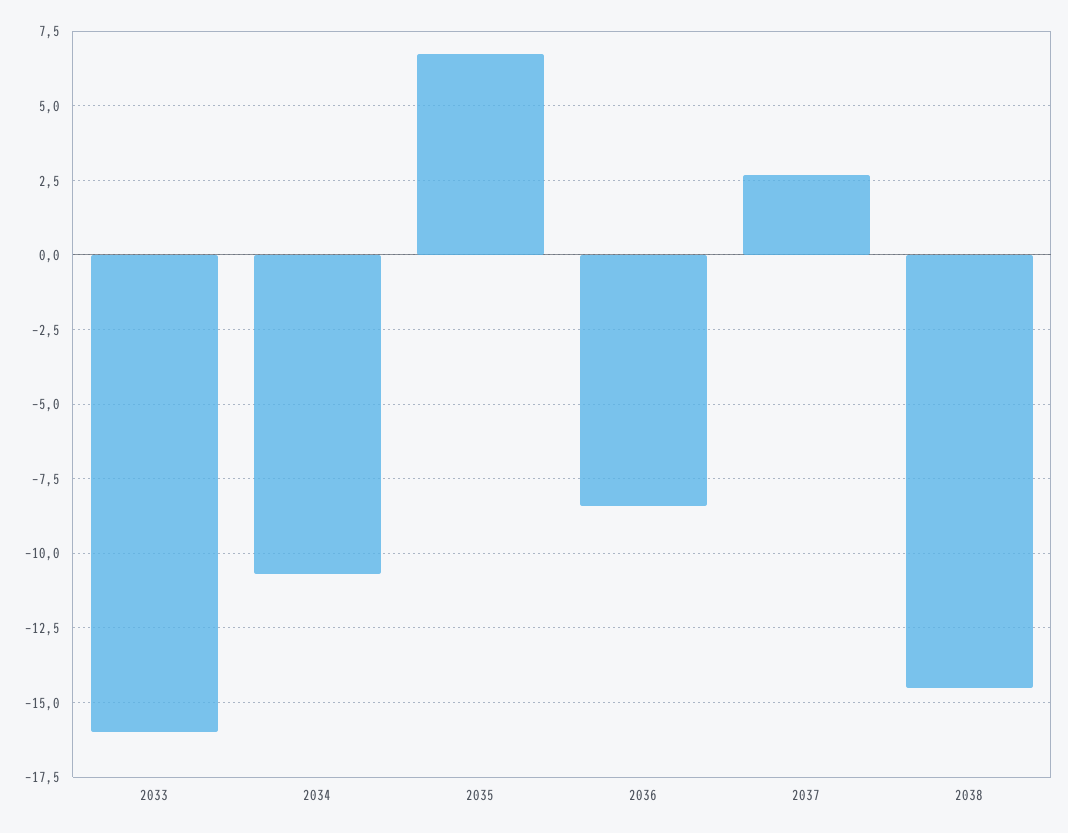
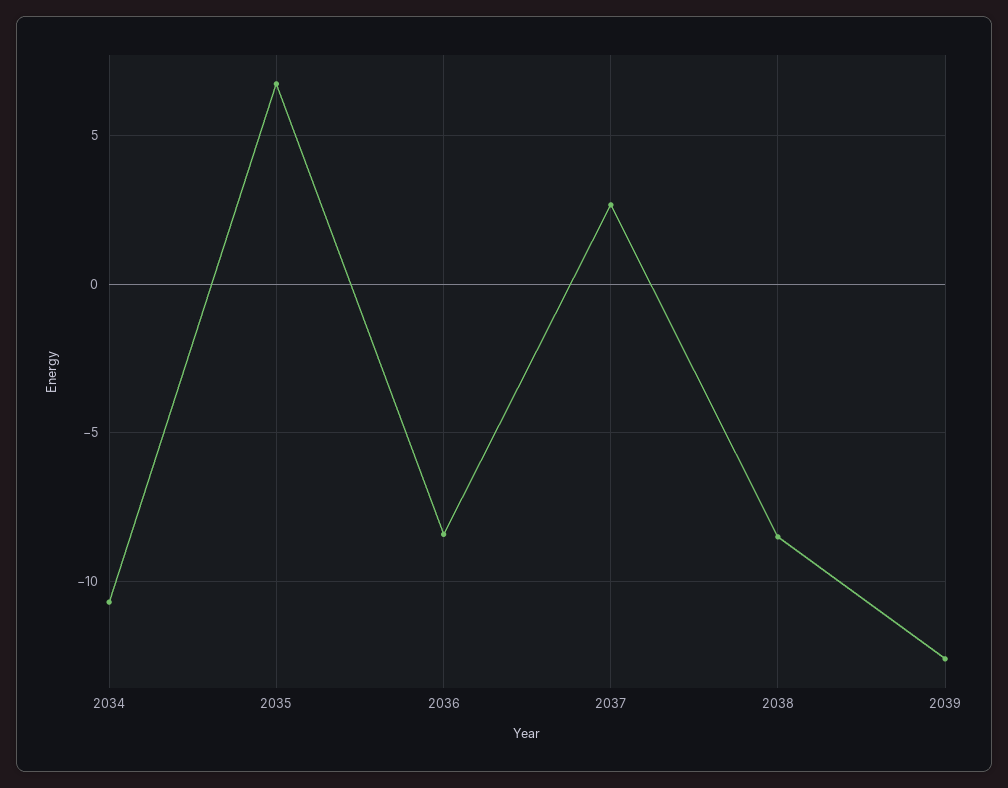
2033: -16 -> none
2038: -14.5 -> -8.5
2039: none -> -12.5

